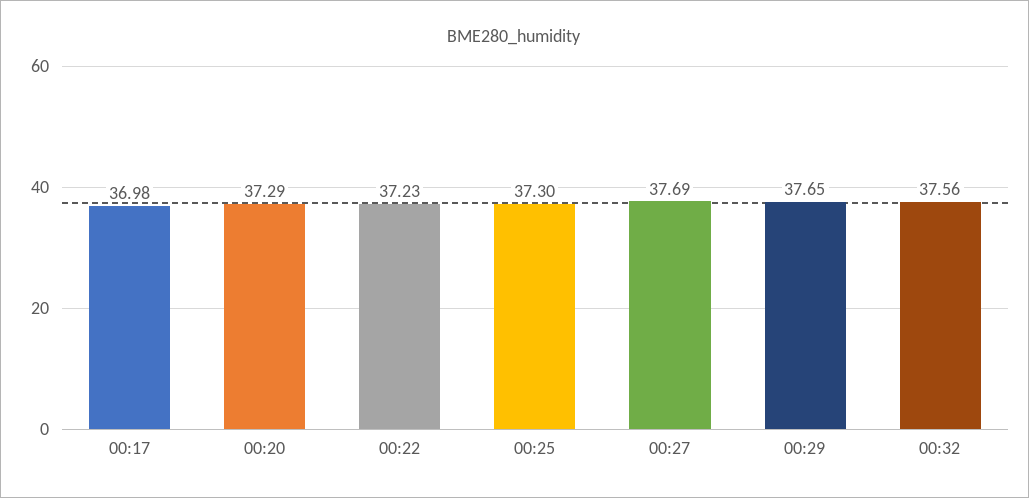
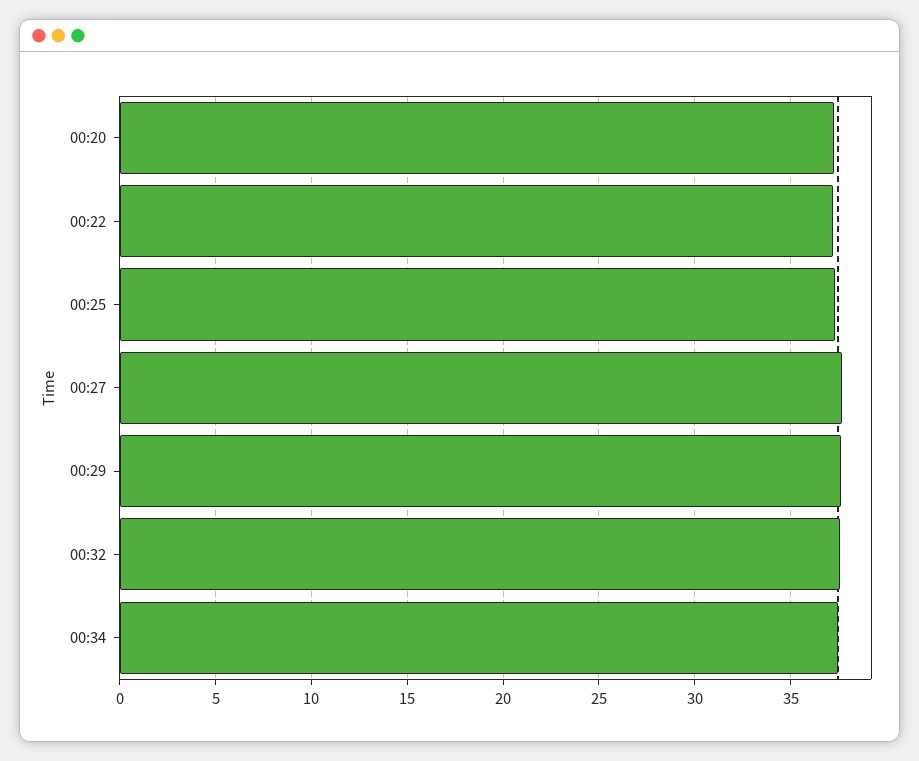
00:17: 36.98 -> none
00:34: none -> 37.5

